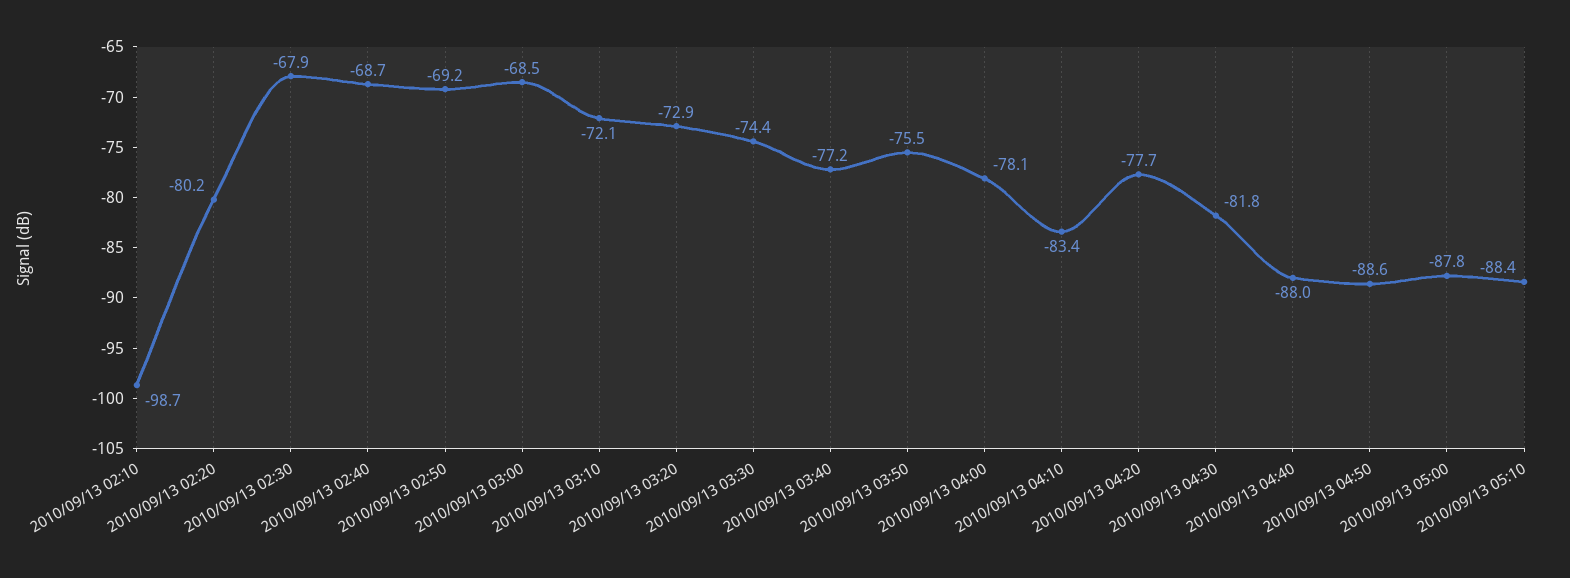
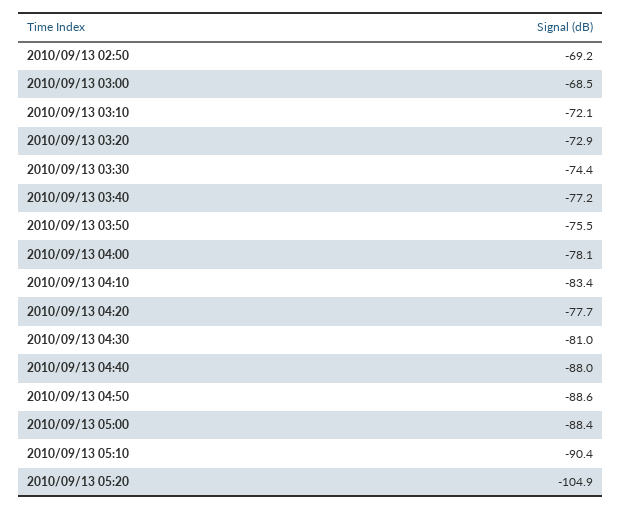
2010/09/13 02:10: -98.7 -> none
2010/09/13 02:20: -80.2 -> none
2010/09/13 02:30: -67.9 -> none
2010/09/13 02:40: -68.7 -> none
2010/09/13 04:30: -81.8 -> -81
2010/09/13 05:00: -87.8 -> -88.4
2010/09/13 05:10: -88.4 -> -90.4
2010/09/13 05:20: none -> -104.9

